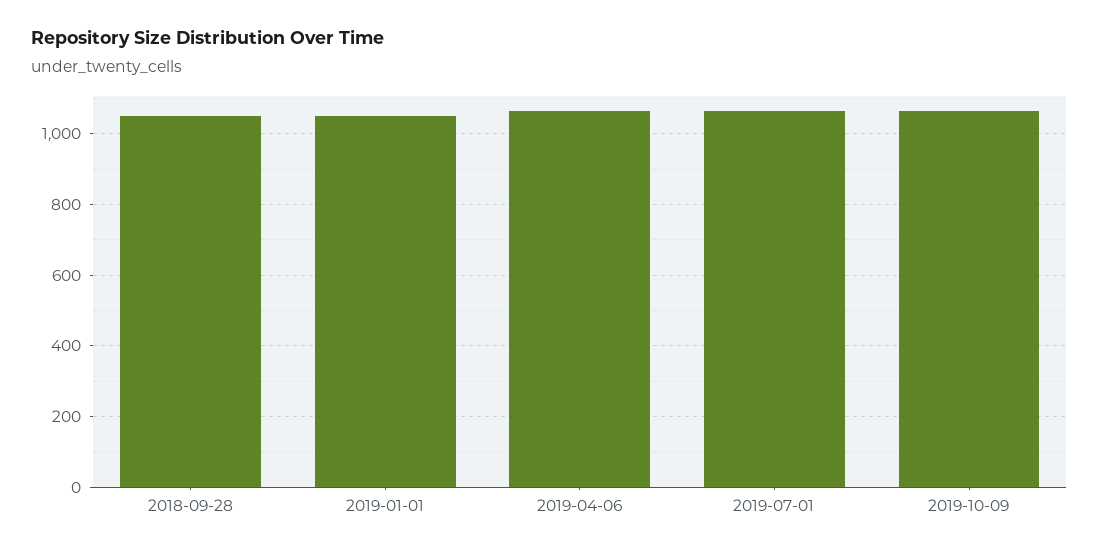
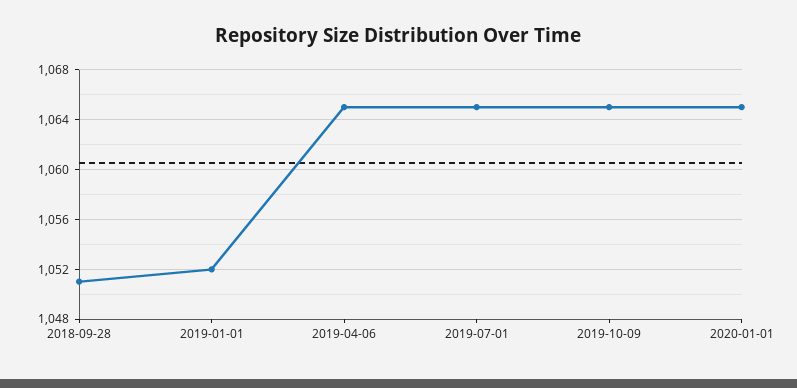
2020-01-01: none -> 1065

